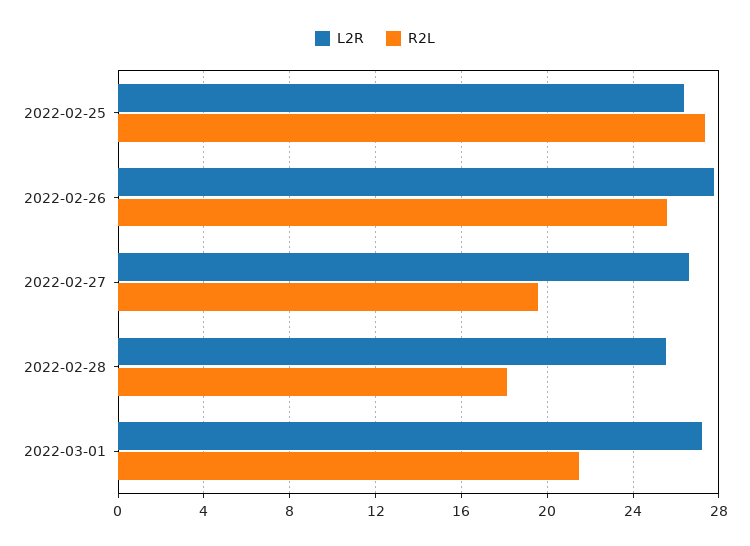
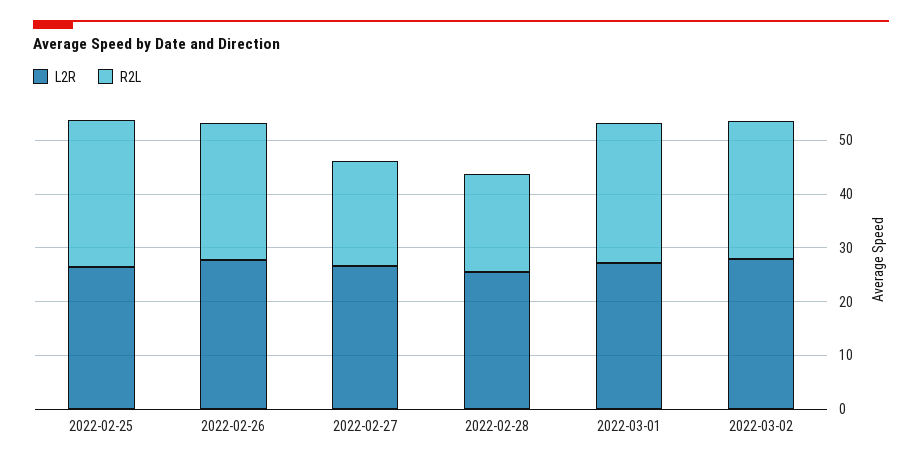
R2L, 2022-03-01: 21.5 -> 26
L2R, 2022-03-02: none -> 28
R2L, 2022-03-02: none -> 26

